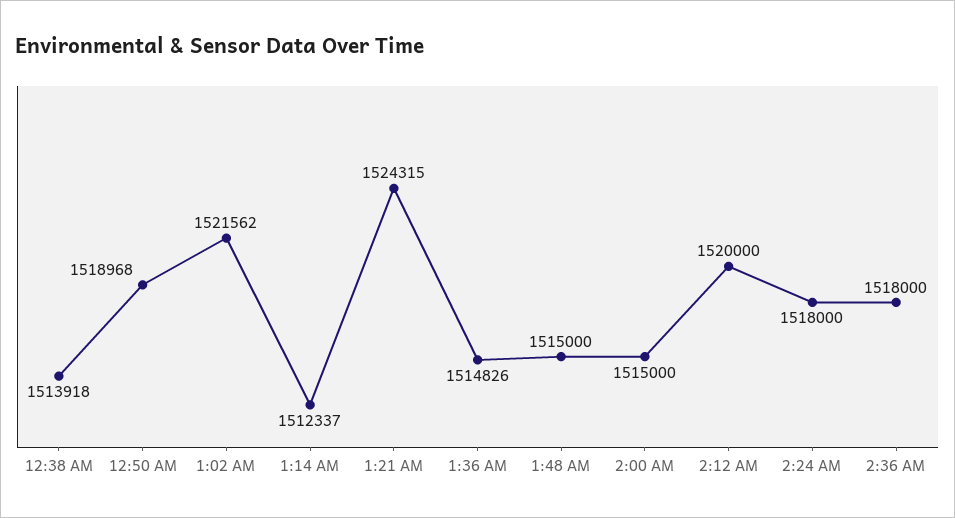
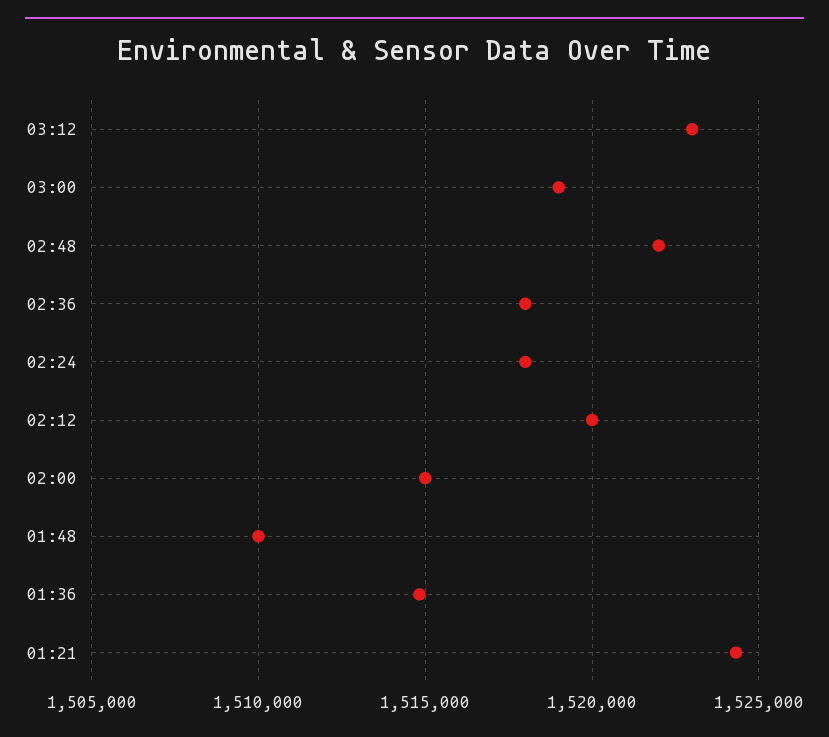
12:38 AM: 1513918 -> none
12:50 AM: 1518968 -> none
1:02 AM: 1521562 -> none
1:14 AM: 1512337 -> none
1:48 AM: 1515000 -> 1510000
03:12: none -> 1523000
03:00: none -> 1519000
02:48: none -> 1522000

